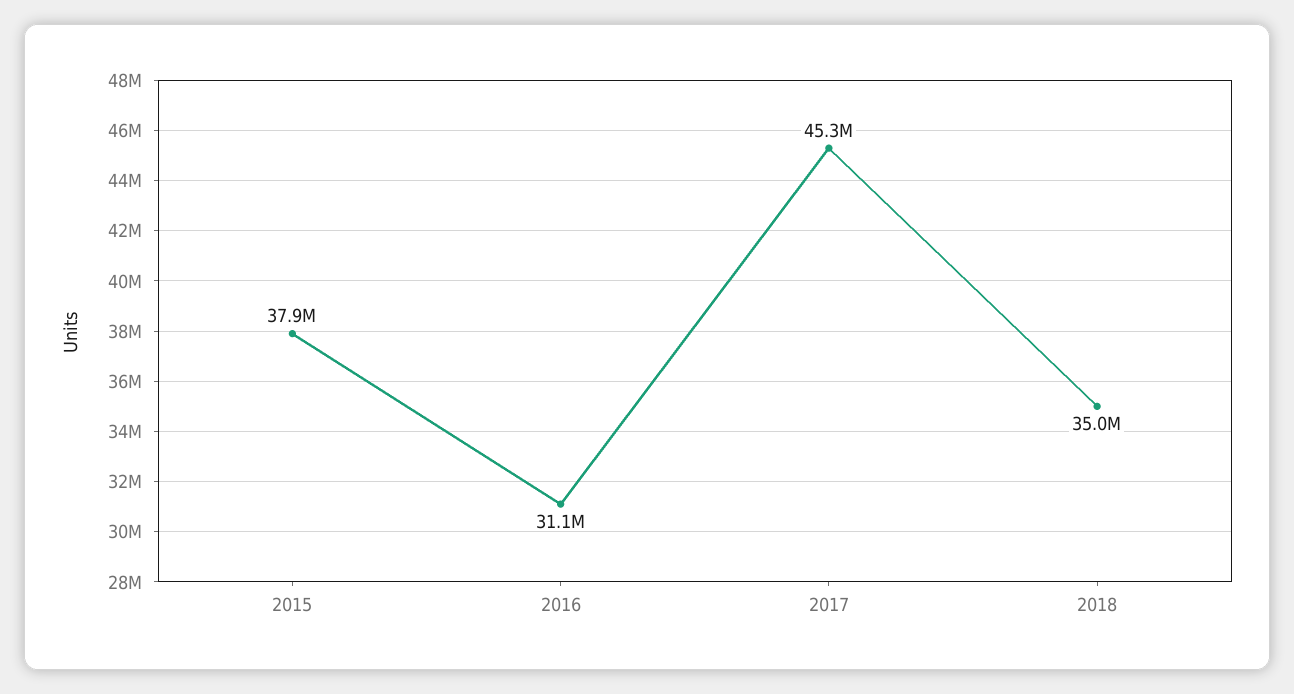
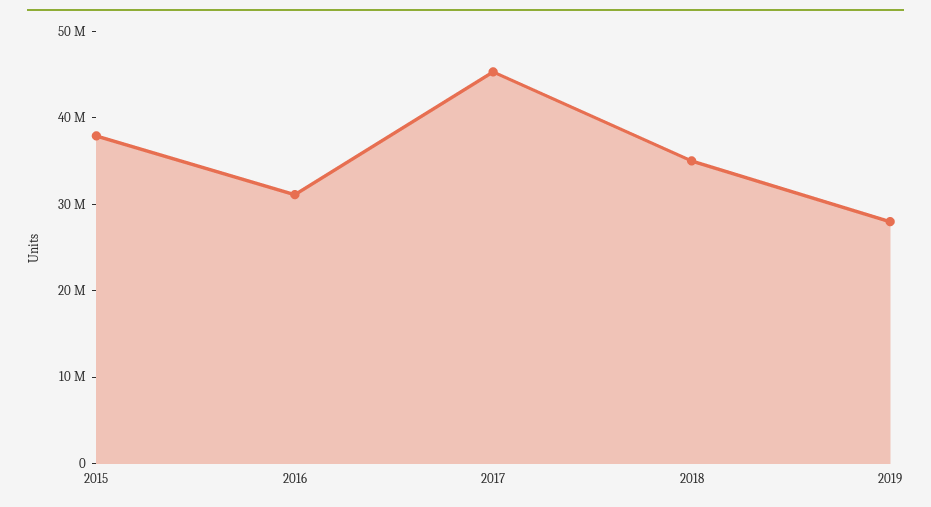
2019: none -> 28000000

